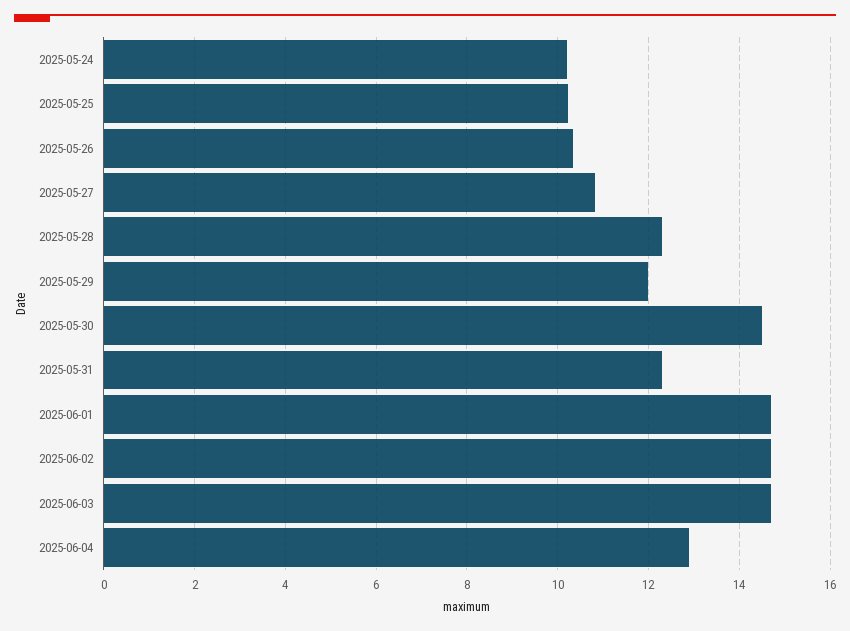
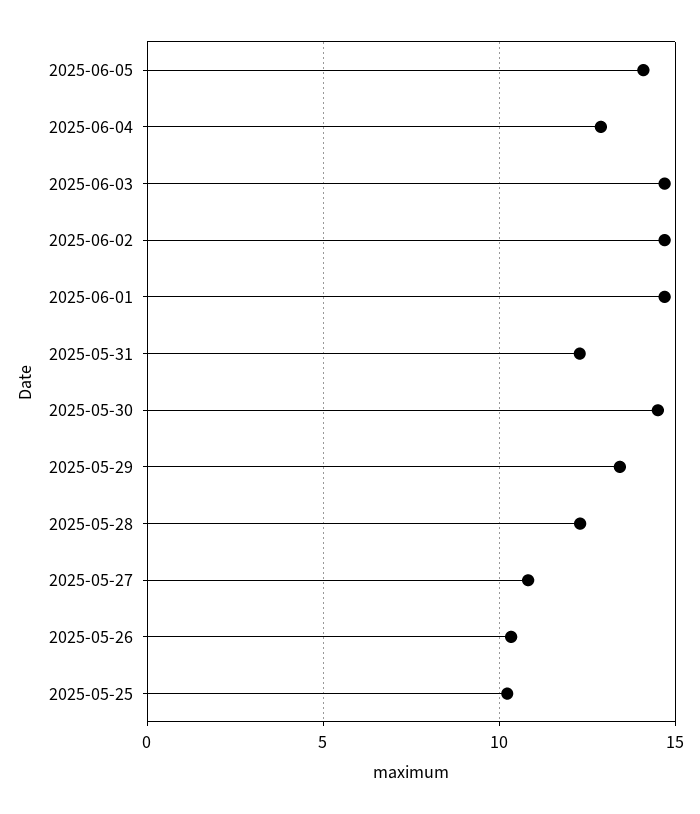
2025-05-24: 10.2 -> none
2025-05-29: 12 -> 13.5
2025-06-05: none -> 14

